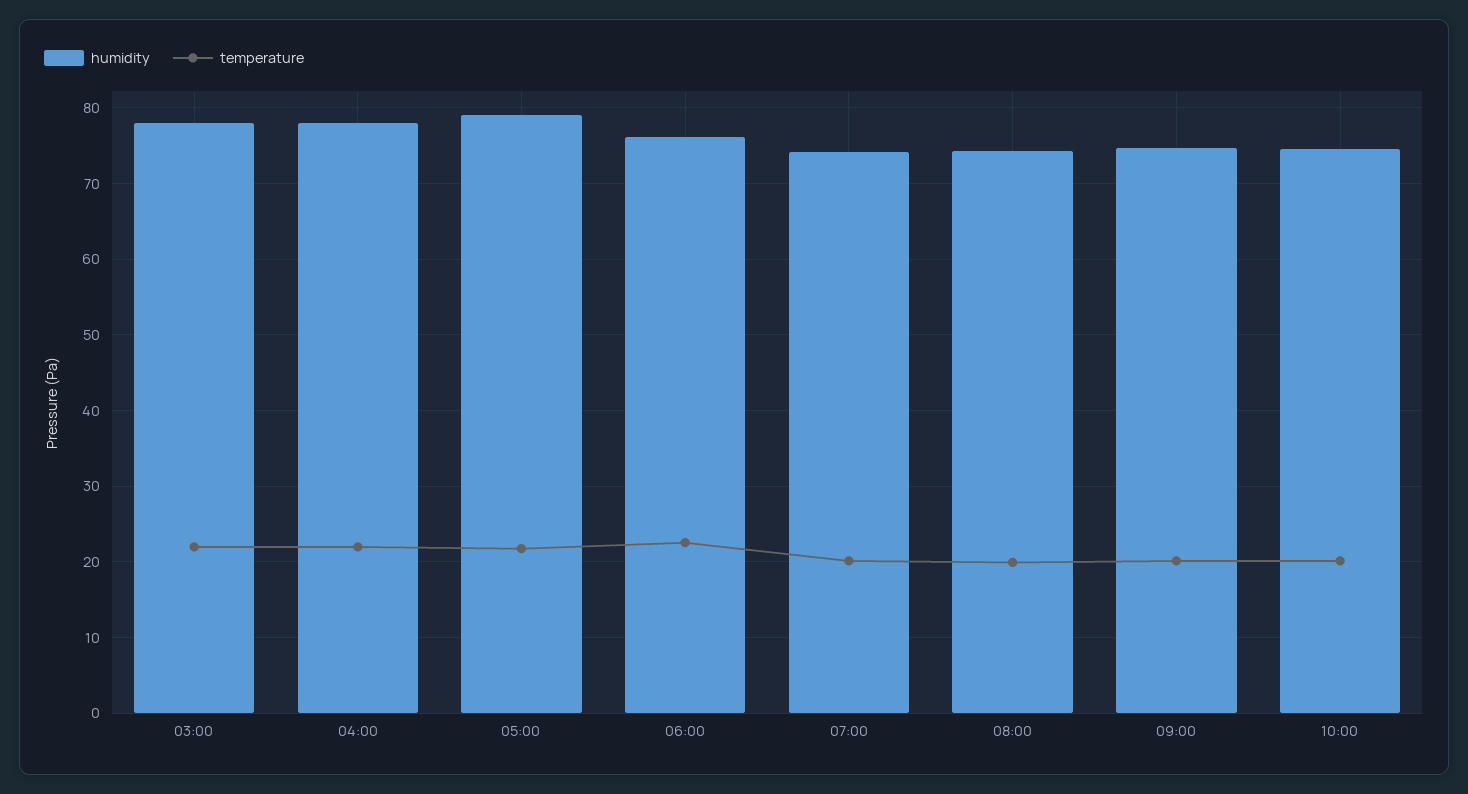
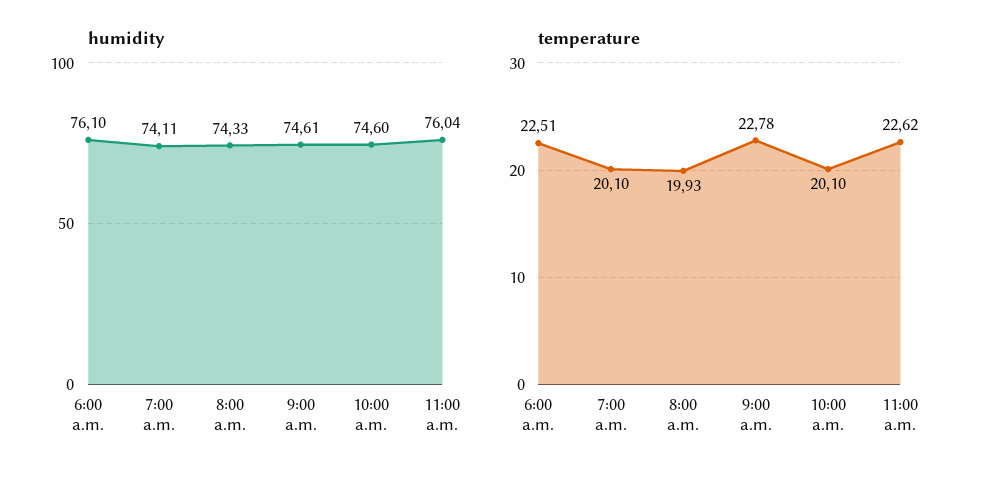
humidity, 03:00: 78 -> none
temperature, 03:00: 22 -> none
humidity, 04:00: 78 -> none
temperature, 04:00: 22 -> none
humidity, 05:00: 79 -> none
temperature, 05:00: 22 -> none
temperature, 09:00: 20 -> 22.78
humidity, 11:00 a.m.: none -> 76.04
temperature, 11:00 a.m.: none -> 22.62

